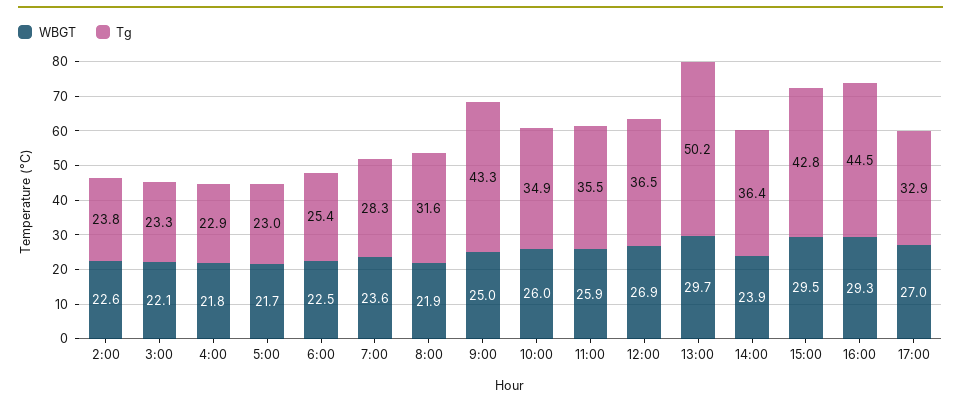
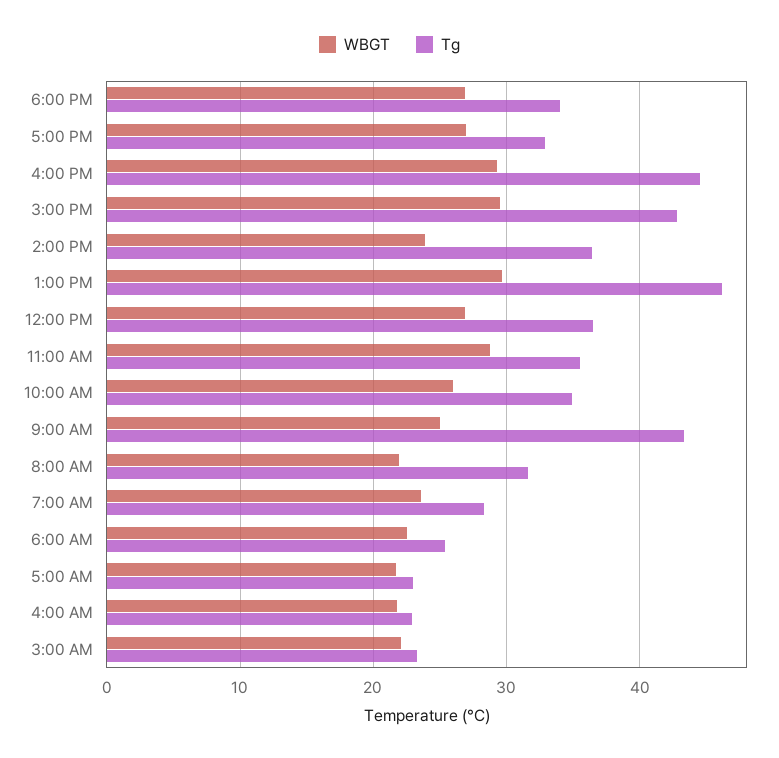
WBGT, 2:00: 22.6 -> none
Tg, 2:00: 23.8 -> none
WBGT, 11:00: 25.9 -> 29
Tg, 13:00: 50.2 -> 46
WBGT, 6:00 PM: none -> 27
Tg, 6:00 PM: none -> 34

